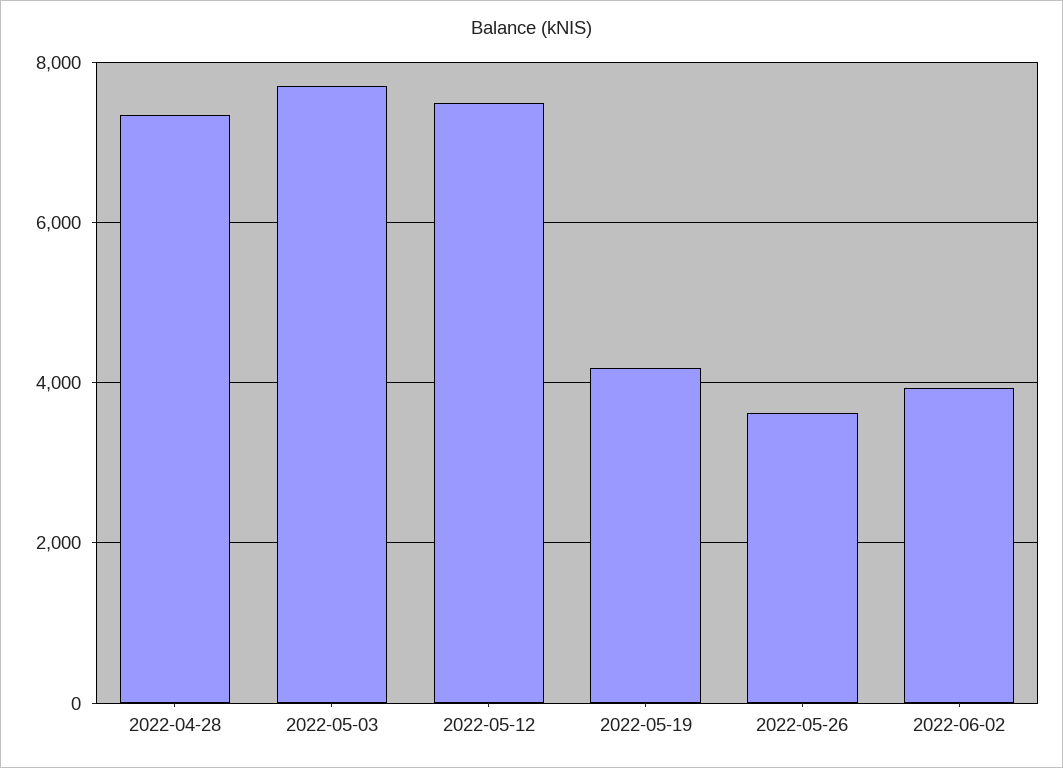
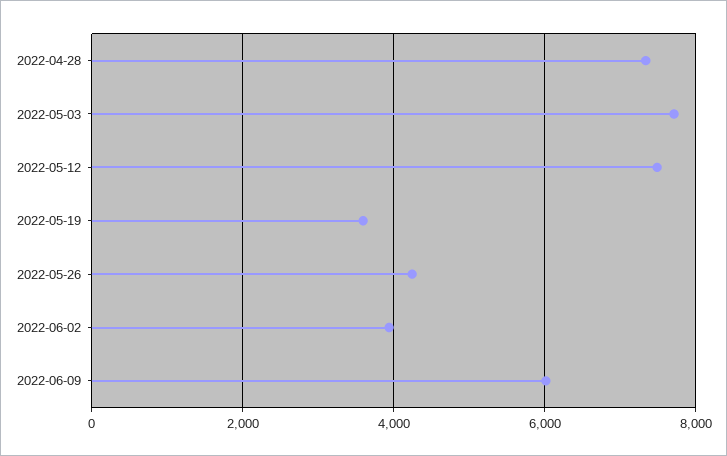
2022-05-19: 4200 -> 3600
2022-05-26: 3600 -> 4200
2022-06-09: none -> 6000

